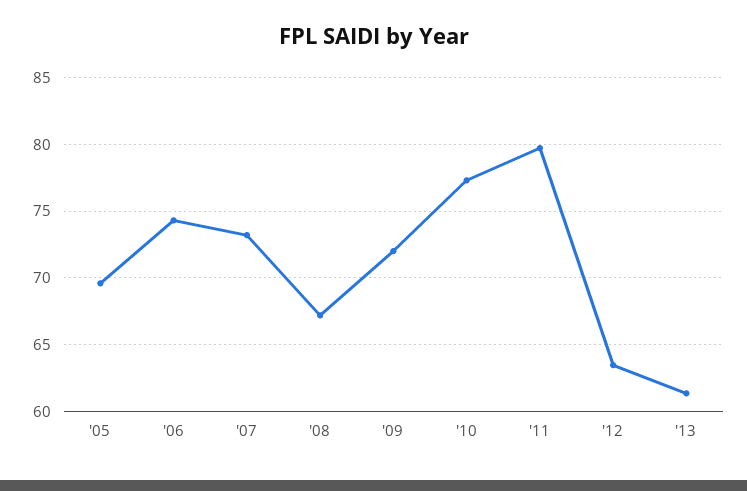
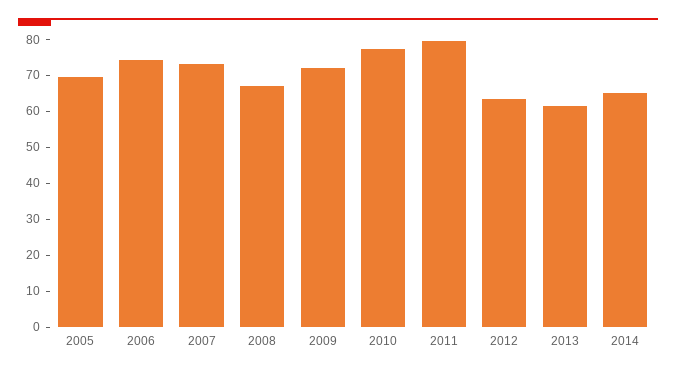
2014: none -> 65

